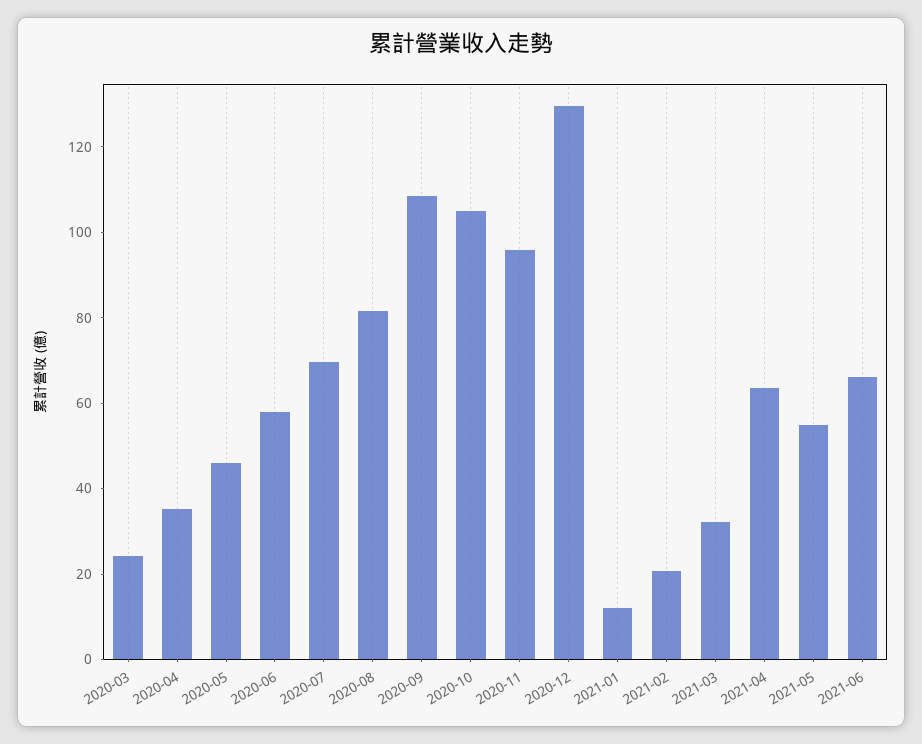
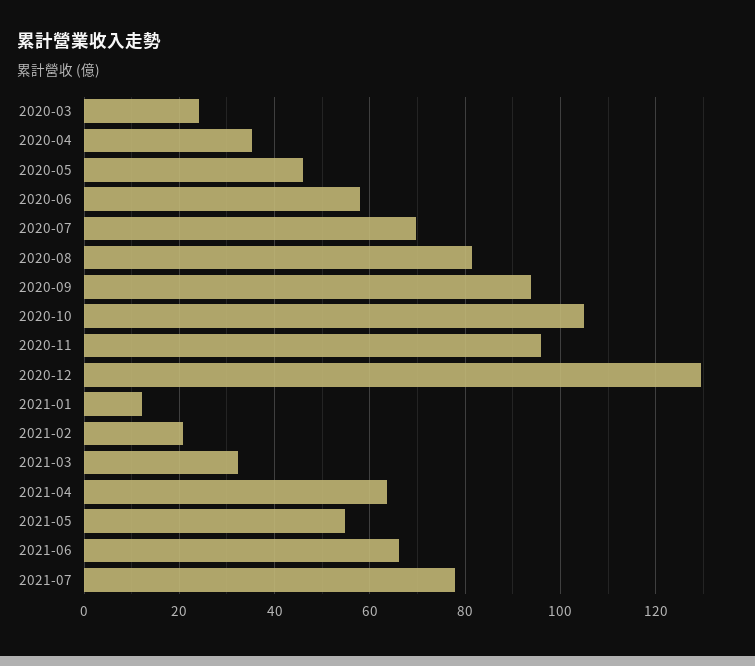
2020-09: 110 -> 94
2021-07: none -> 78

